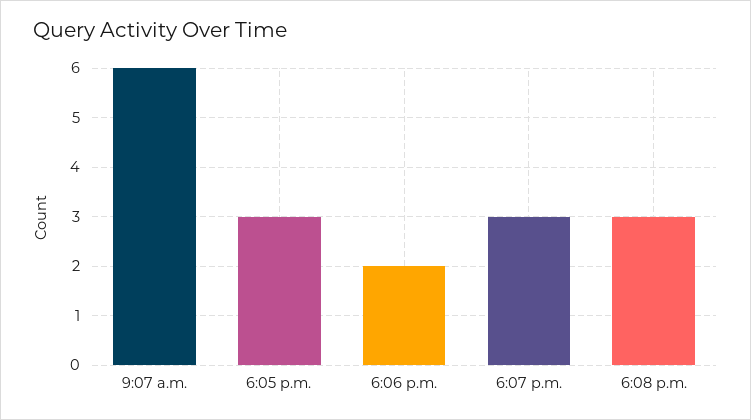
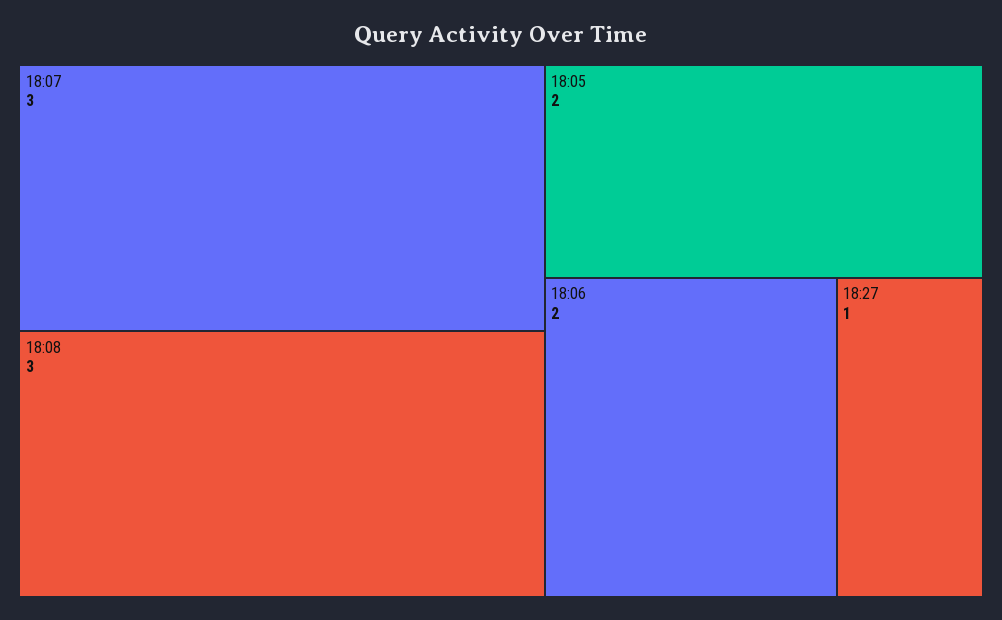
9:07 a.m.: 6 -> none
6:05 p.m.: 3 -> 2
18:27: none -> 1

